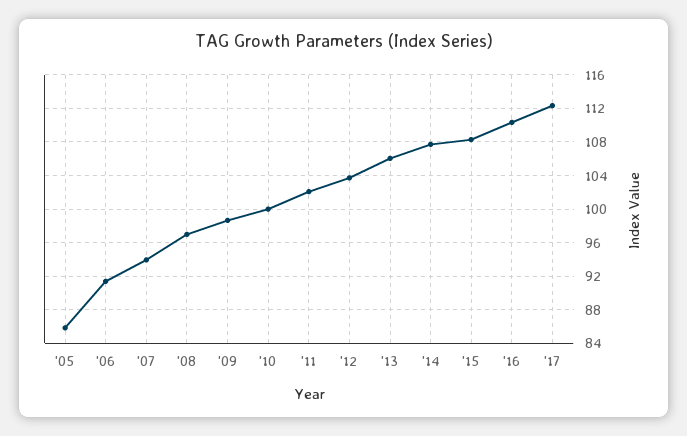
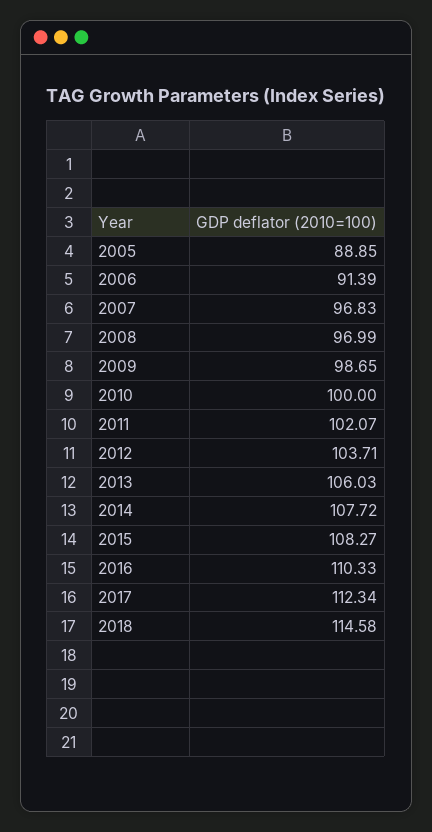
'05: 86 -> 88.85
'07: 94 -> 96.83
2018: none -> 114.58

